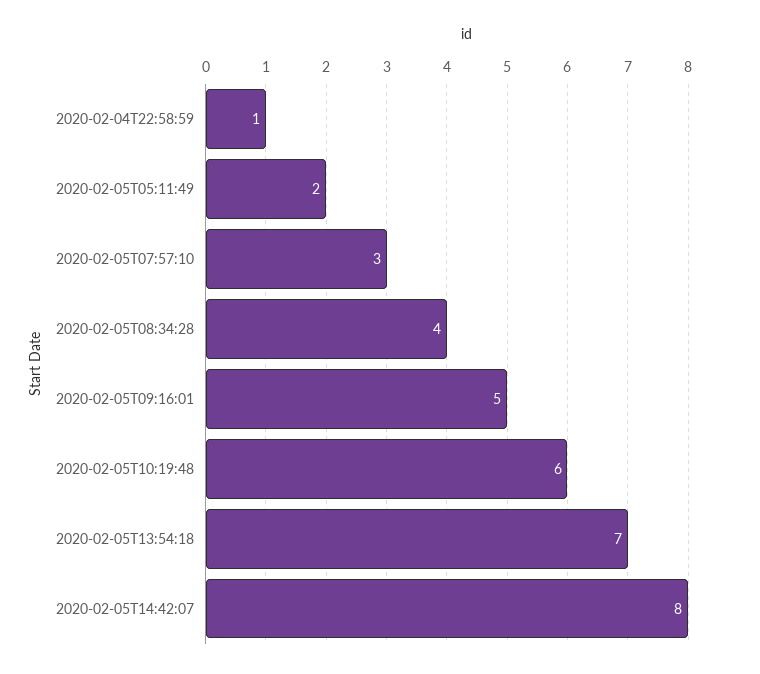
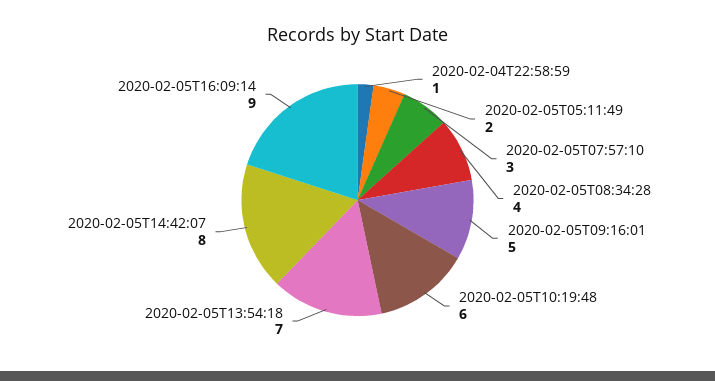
2020-02-05T16:09:14: none -> 9

